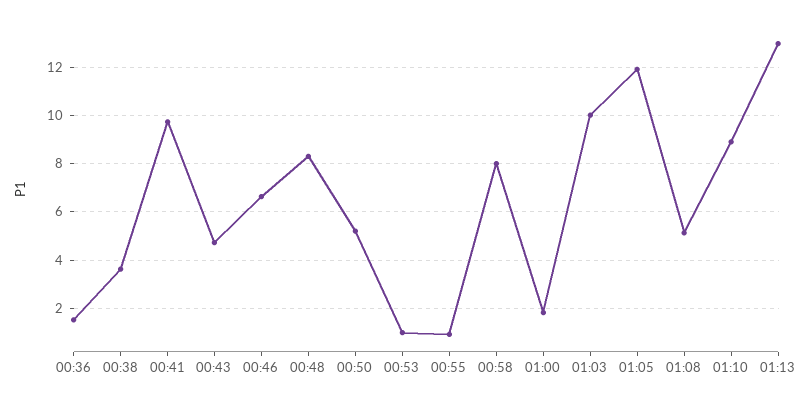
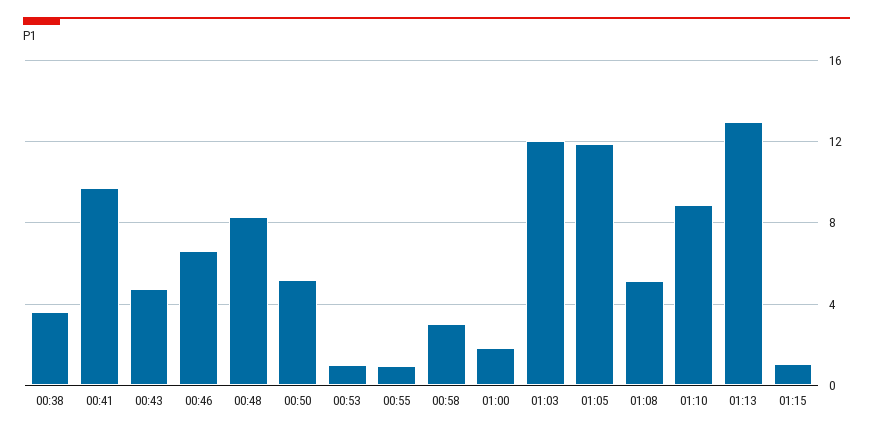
00:36: 1.5 -> none
00:58: 8 -> 3
01:03: 10 -> 12
01:15: none -> 1

